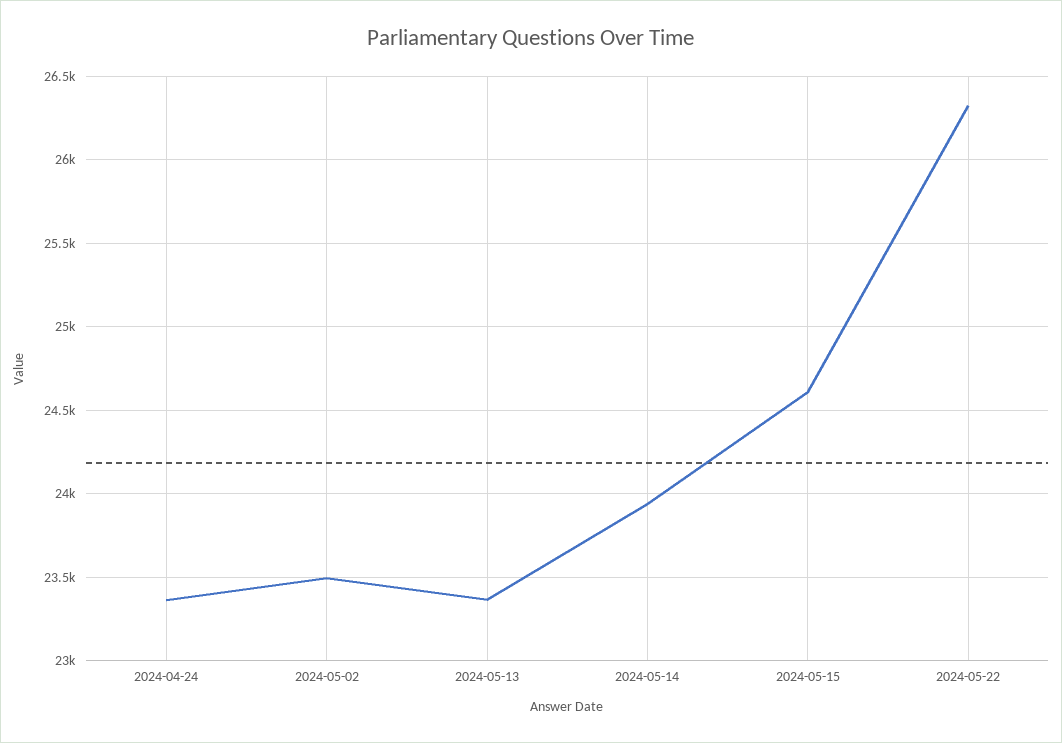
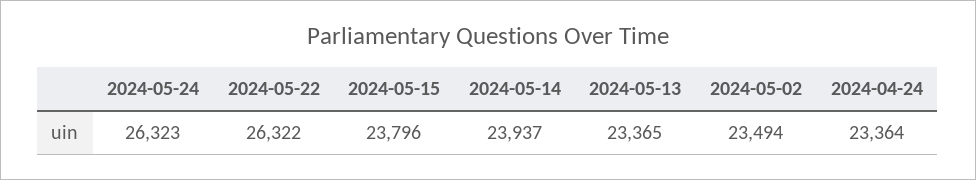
2024-05-15: 24600 -> 23796
2024-05-24: none -> 26323

